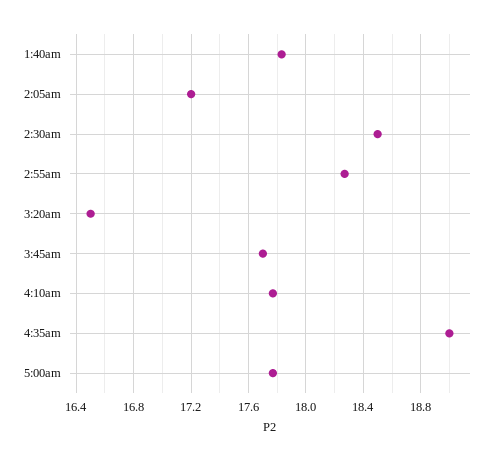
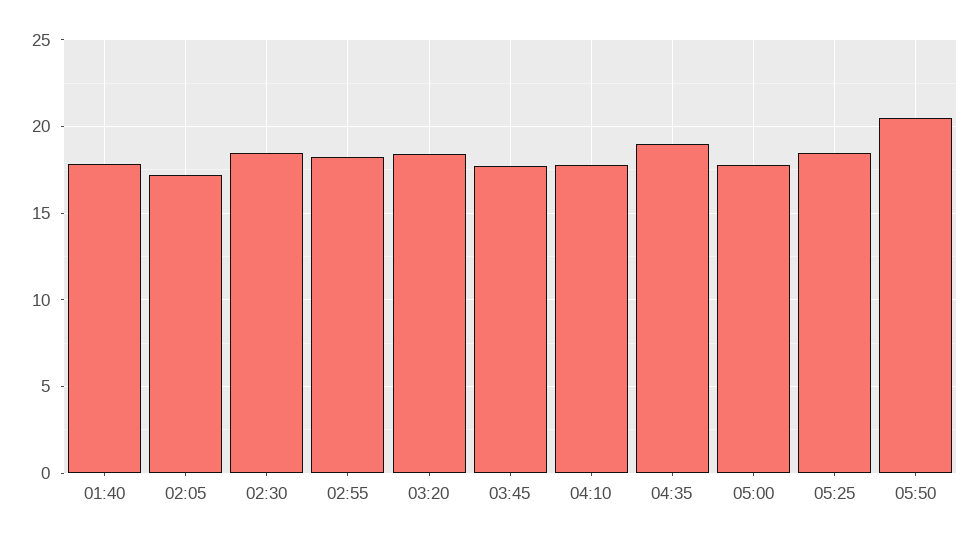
3:20am: 16.5 -> 18.5
05:25: none -> 18.5
05:50: none -> 20.5

